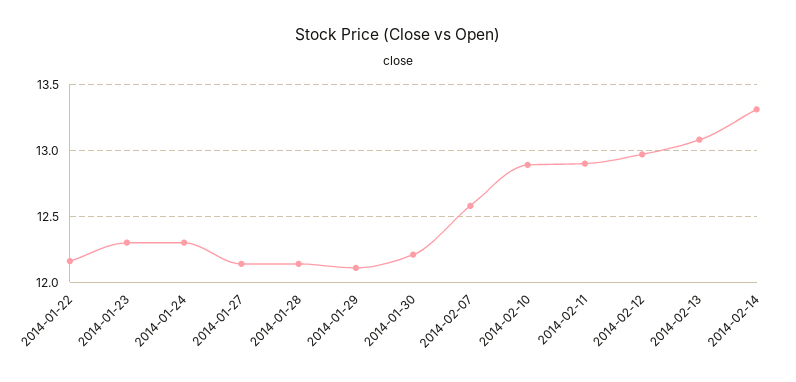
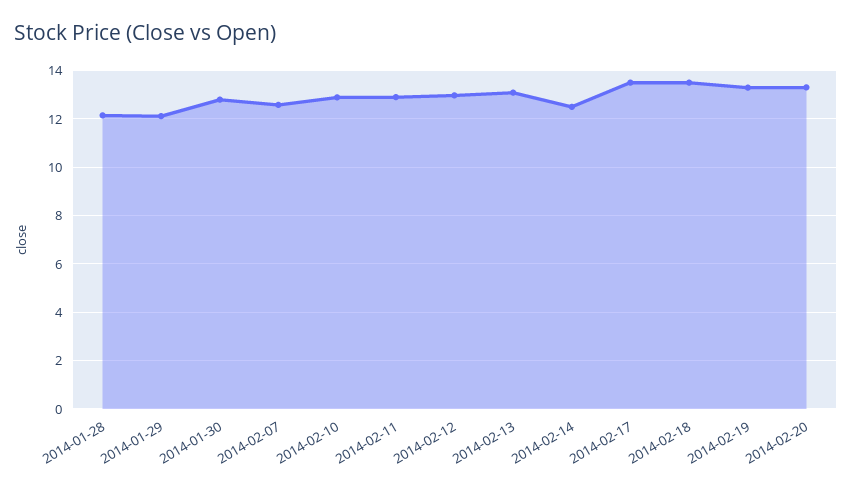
2014-01-22: 12.15 -> none
2014-01-23: 12.3 -> none
2014-01-24: 12.3 -> none
2014-01-27: 12.15 -> none
2014-01-30: 12.2 -> 12.75
2014-02-14: 13.3 -> 12.5
2014-02-17: none -> 13.5
2014-02-18: none -> 13.5
2014-02-19: none -> 13.25
2014-02-20: none -> 13.25

